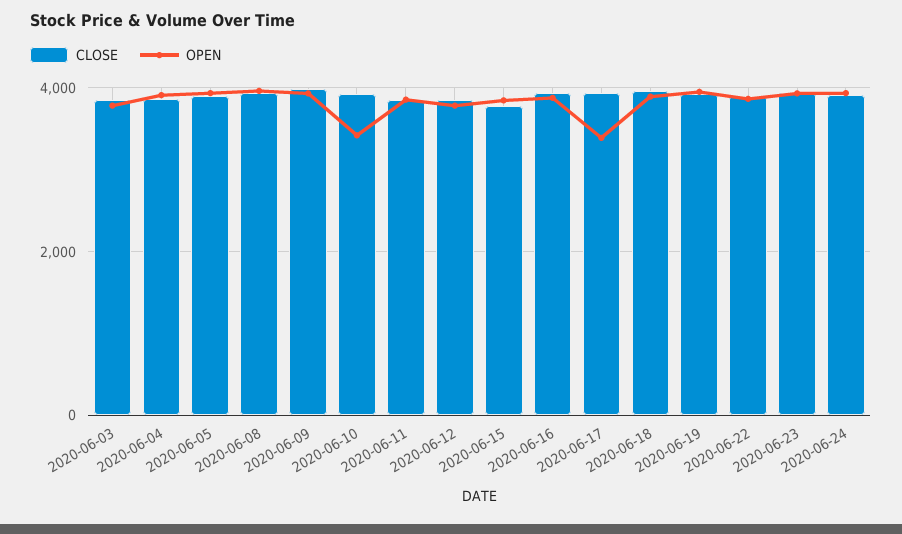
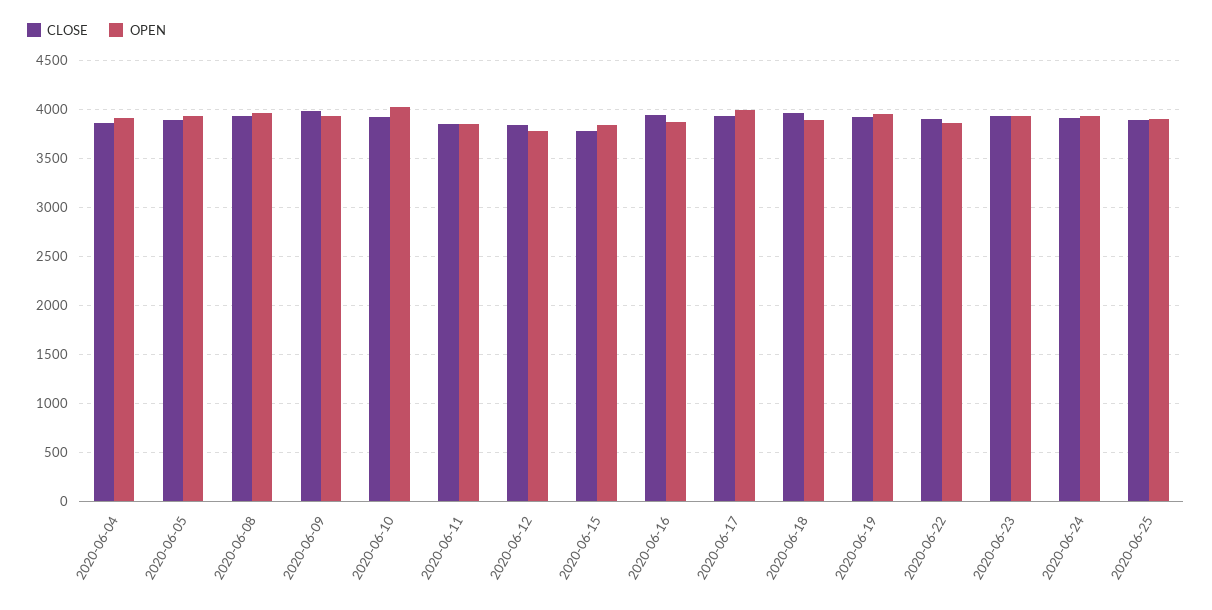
CLOSE, 2020-06-03: 3800 -> none
OPEN, 2020-06-03: 3800 -> none
OPEN, 2020-06-10: 3400 -> 4000
OPEN, 2020-06-17: 3400 -> 4000
CLOSE, 2020-06-25: none -> 3900
OPEN, 2020-06-25: none -> 3900

